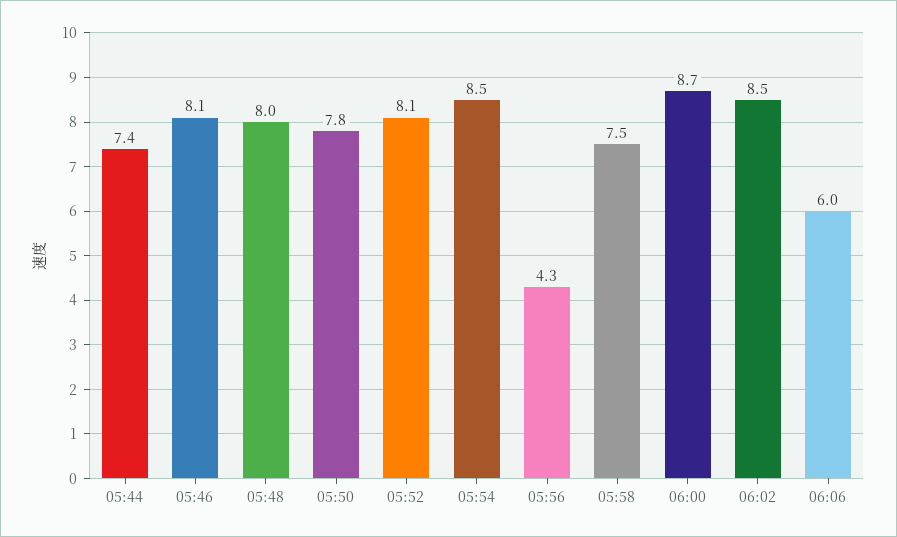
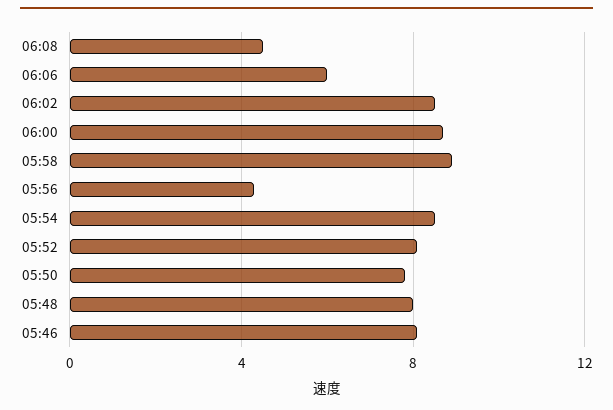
05:44: 7.4 -> none
05:58: 7.5 -> 9
06:08: none -> 4.5

